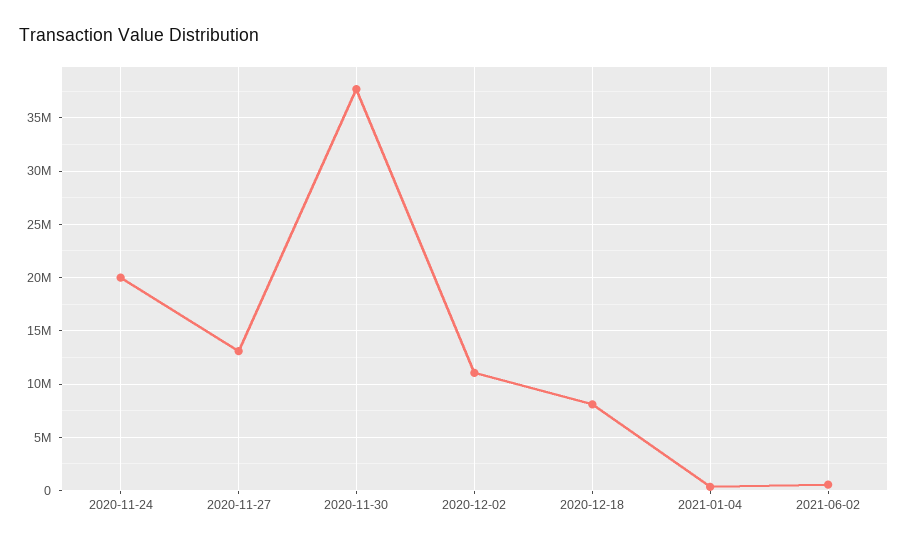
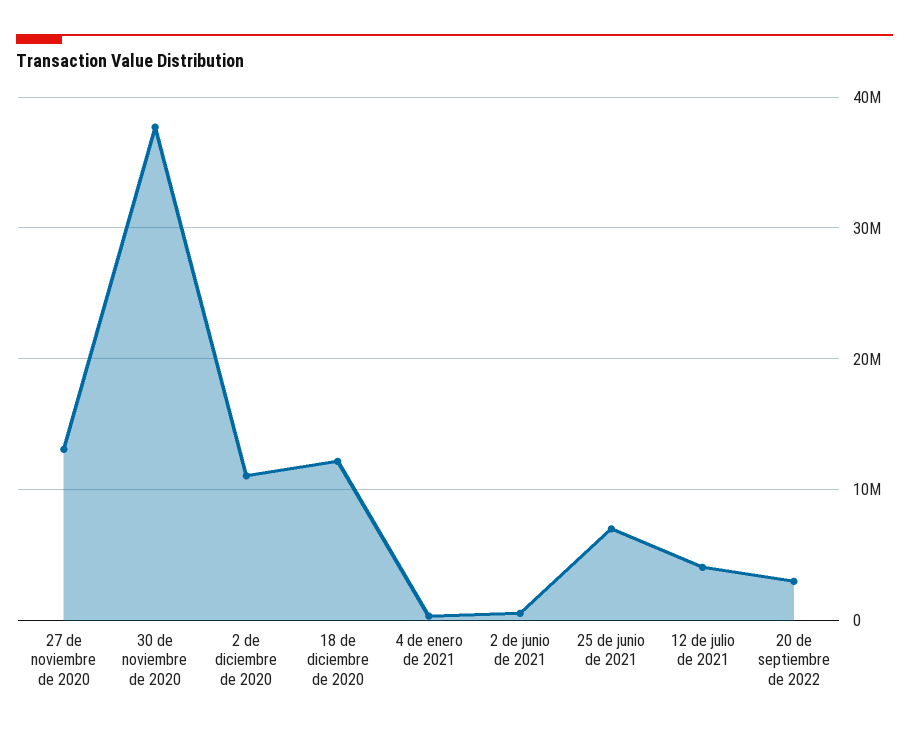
2020-11-24: 20000000 -> none
2020-12-18: 8000000 -> 12000000
25 de junio de 2021: none -> 7000000
12 de julio de 2021: none -> 4000000
20 de septiembre de 2022: none -> 3000000

